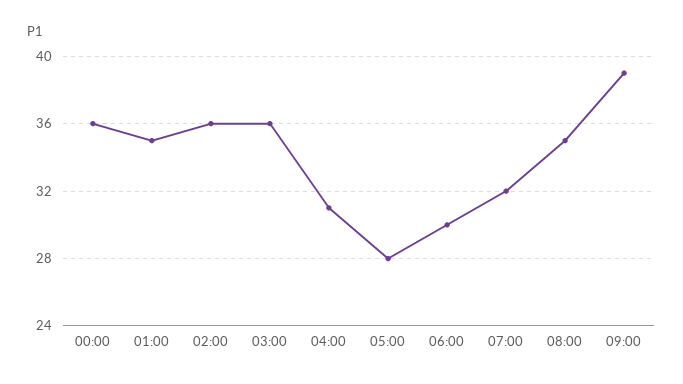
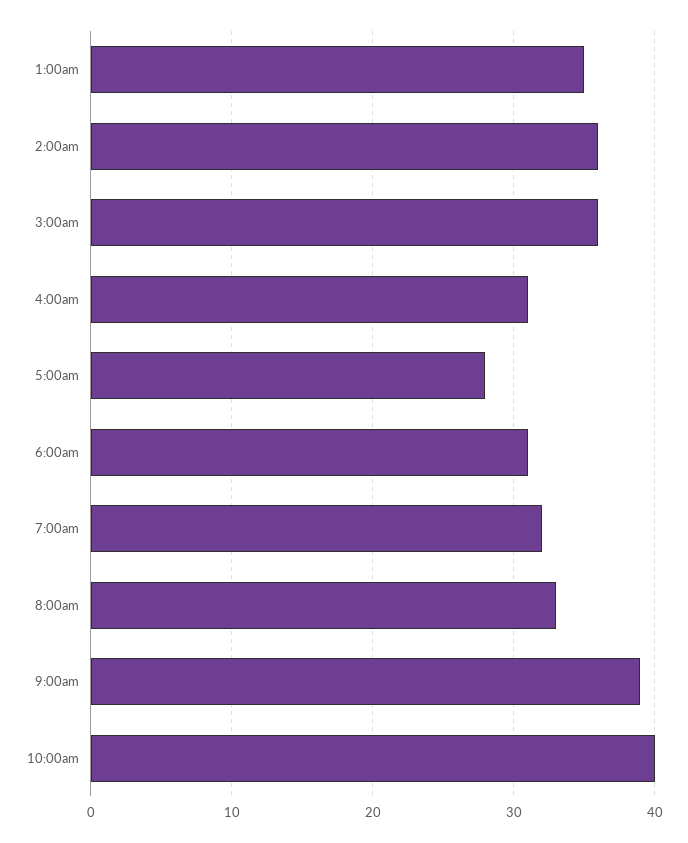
00:00: 36 -> none
06:00: 30 -> 31
08:00: 35 -> 33
10:00am: none -> 40

